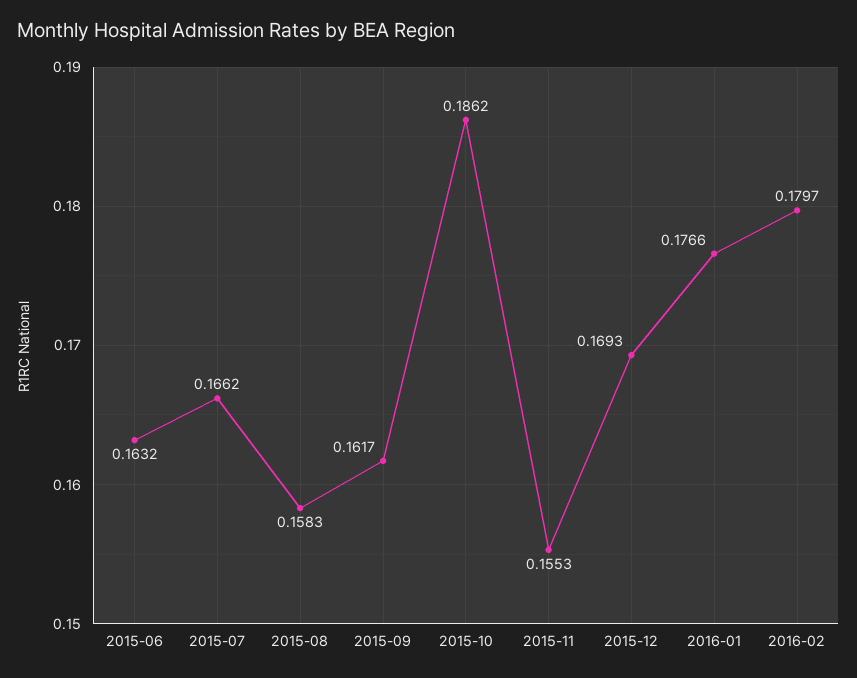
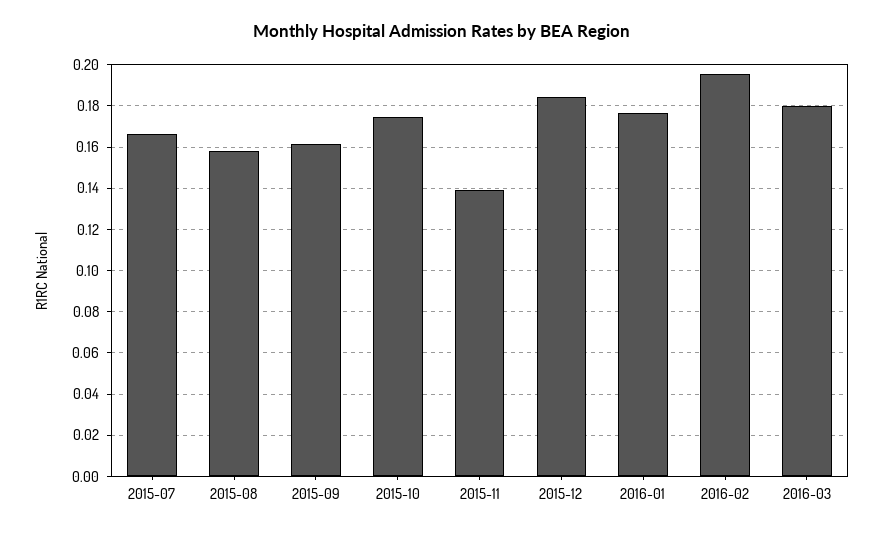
2015-06: 0.1632 -> none
2015-10: 0.1862 -> 0.175
2015-11: 0.1553 -> 0.14
2015-12: 0.1693 -> 0.185
2016-02: 0.1797 -> 0.195
2016-03: none -> 0.18

